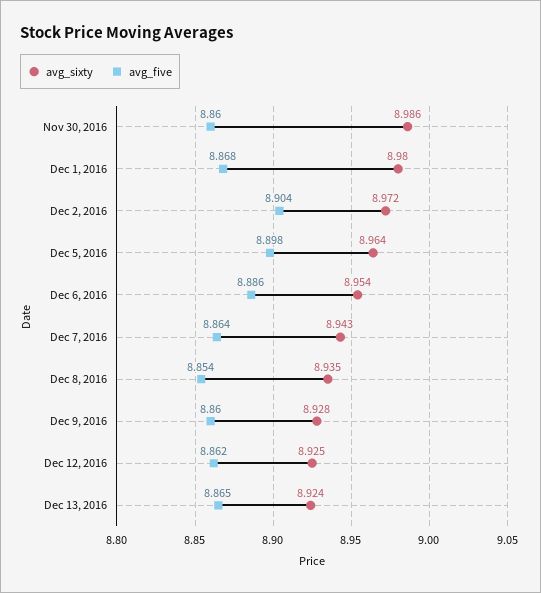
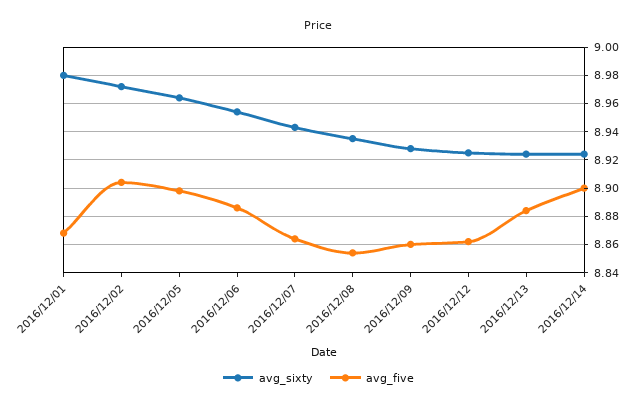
avg_sixty, Nov 30, 2016: 8.986 -> none
avg_five, Nov 30, 2016: 8.86 -> none
avg_five, Dec 13, 2016: 8.865 -> 8.885
avg_sixty, 2016/12/14: none -> 8.925
avg_five, 2016/12/14: none -> 8.9

